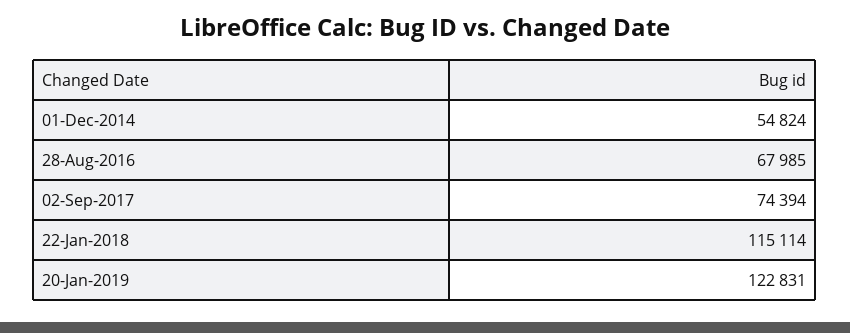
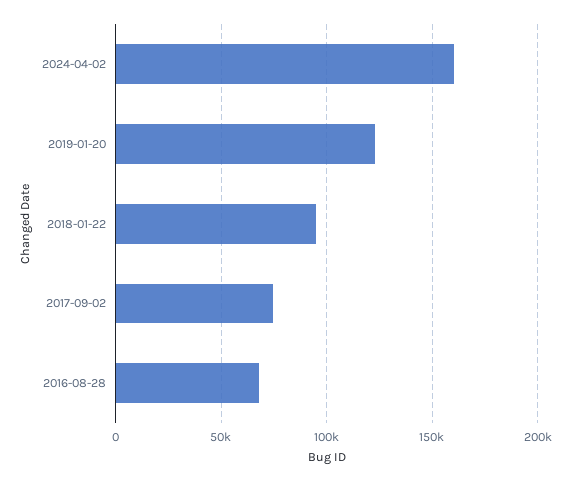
01-Dec-2014: 54824 -> none
22-Jan-2018: 115114 -> 95000
2024-04-02: none -> 160000

